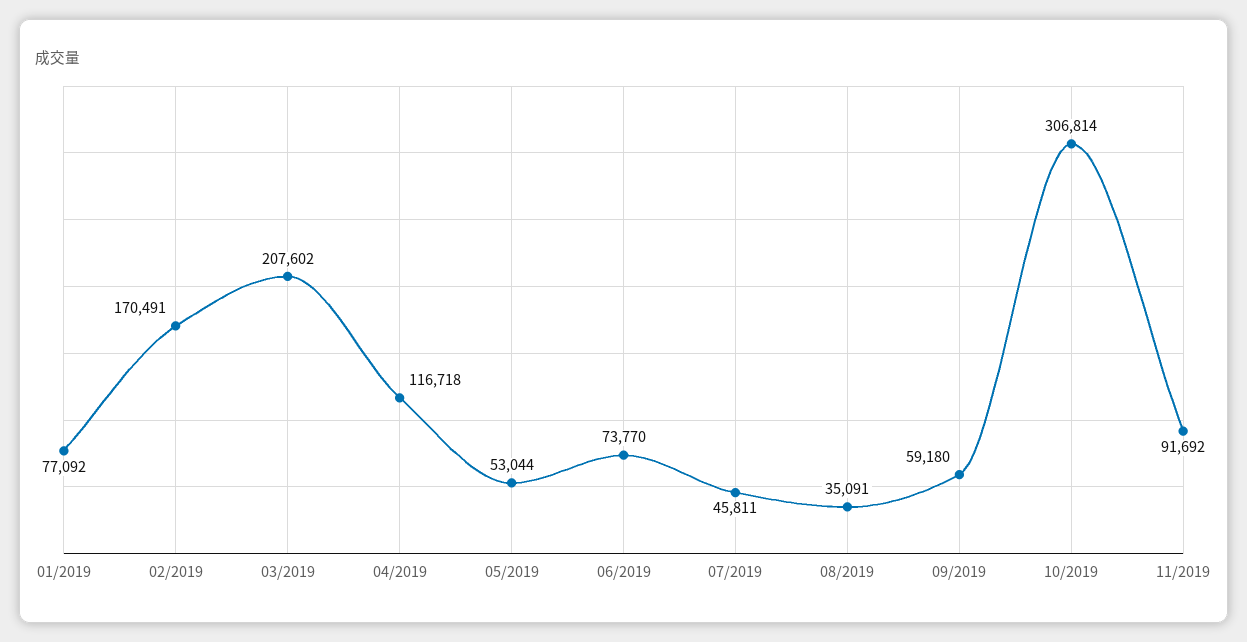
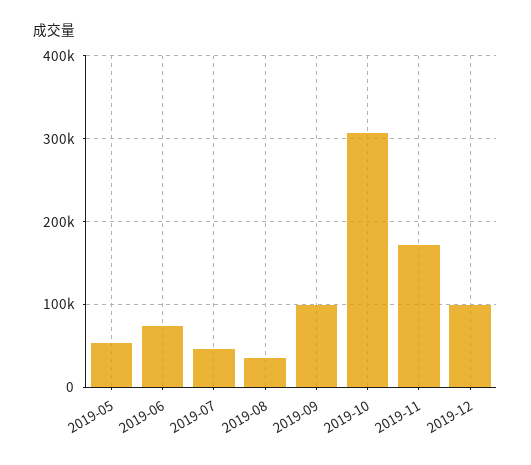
01/2019: 77092 -> none
02/2019: 170491 -> none
03/2019: 207602 -> none
04/2019: 116718 -> none
09/2019: 59180 -> 100000
11/2019: 91692 -> 170000
2019-12: none -> 100000

